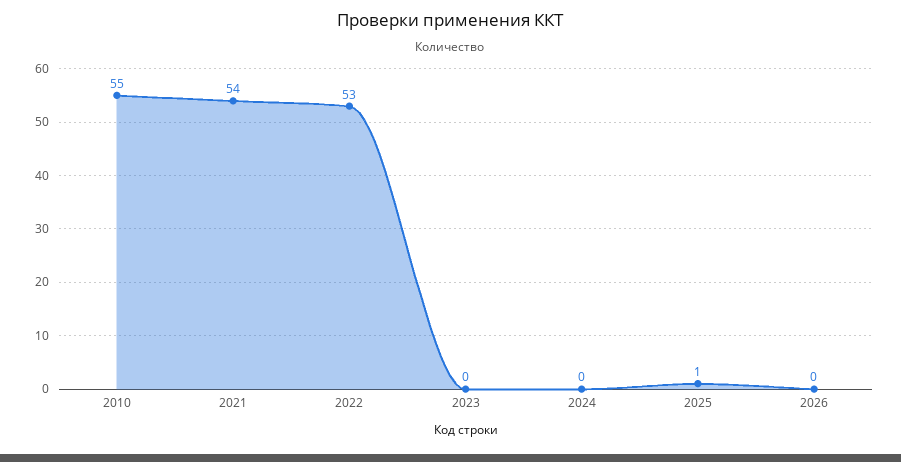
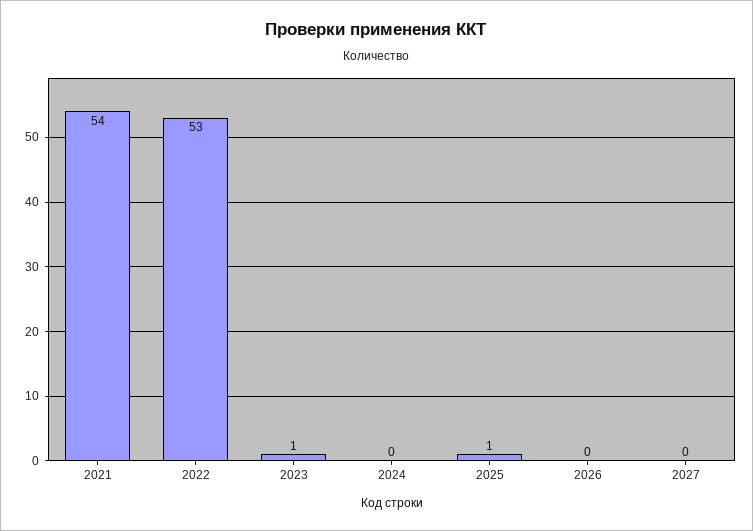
2010: 55 -> none
2023: 0 -> 1
2027: none -> 0

